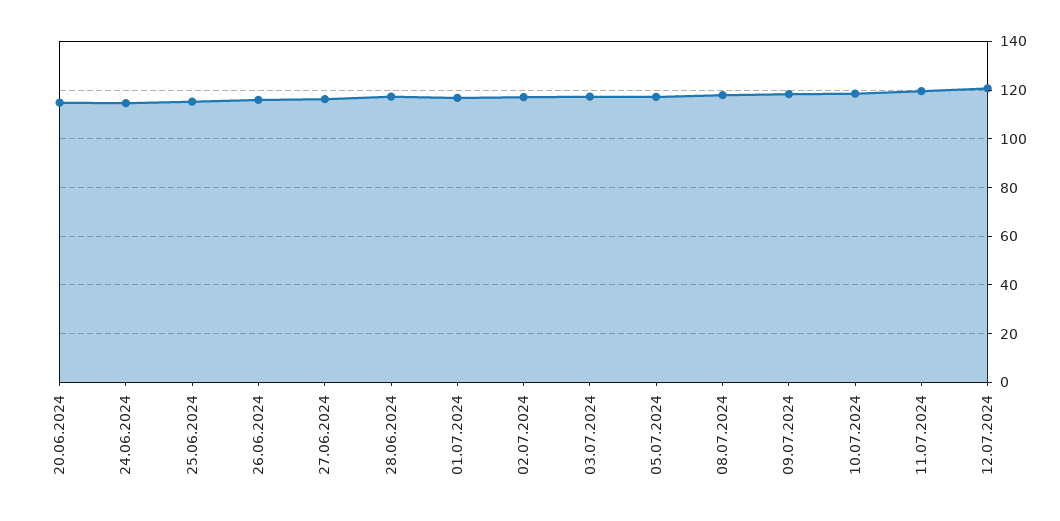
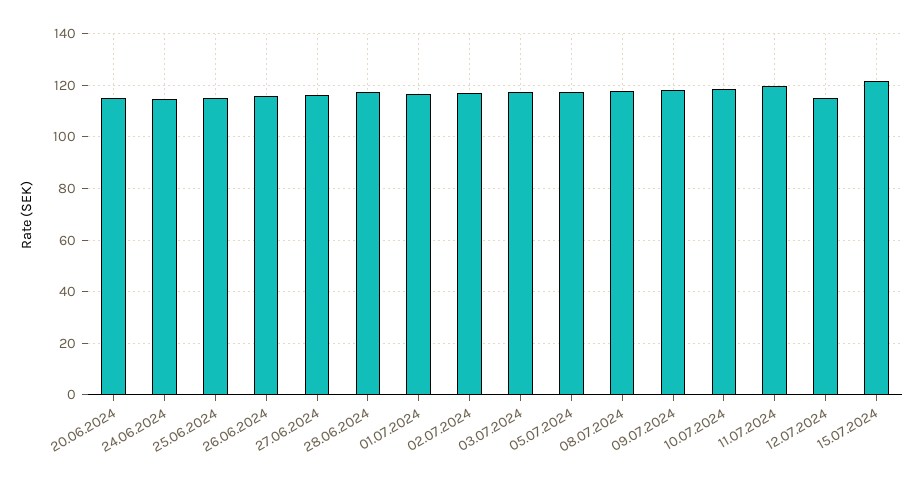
12.07.2024: 120 -> 115
15.07.2024: none -> 122.5

